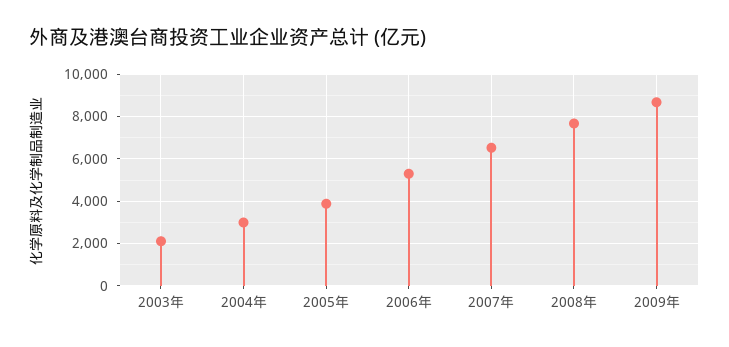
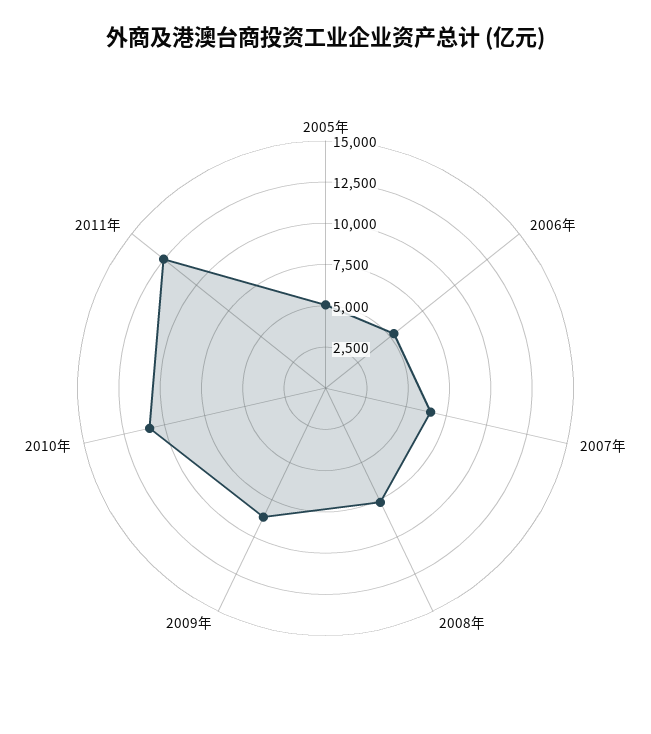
2003年: 2000 -> none
2004年: 3000 -> none
2005年: 4000 -> 5000
2010年: none -> 11000
2011年: none -> 12500

